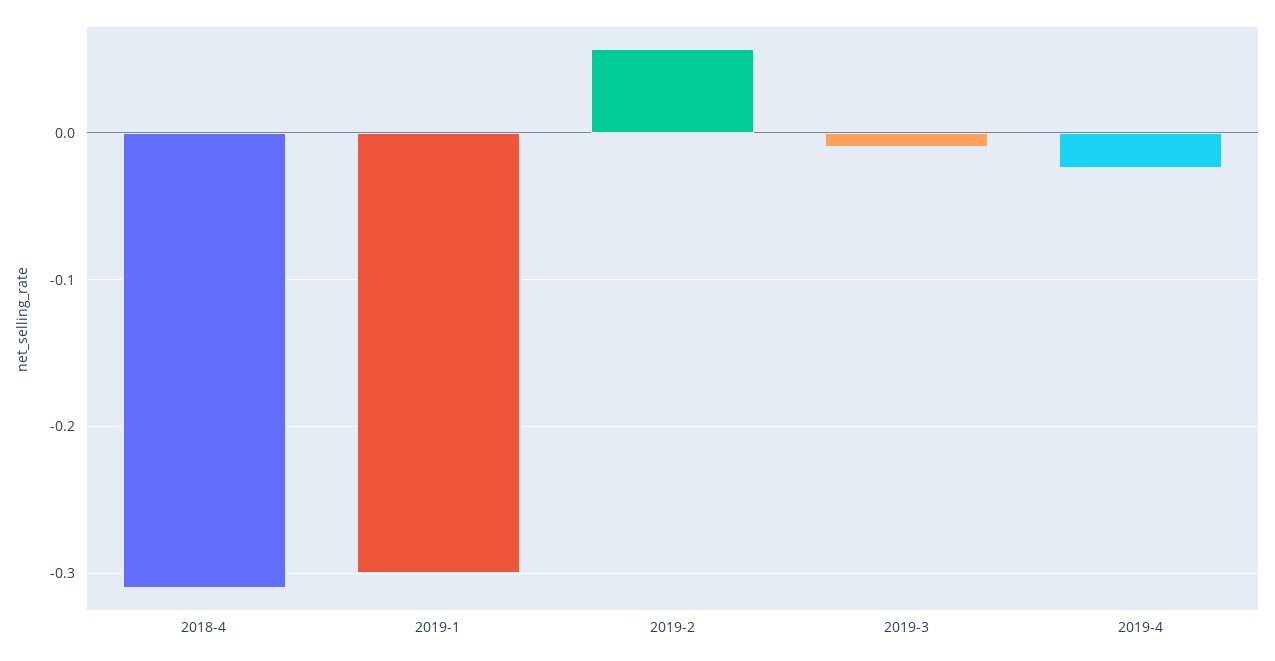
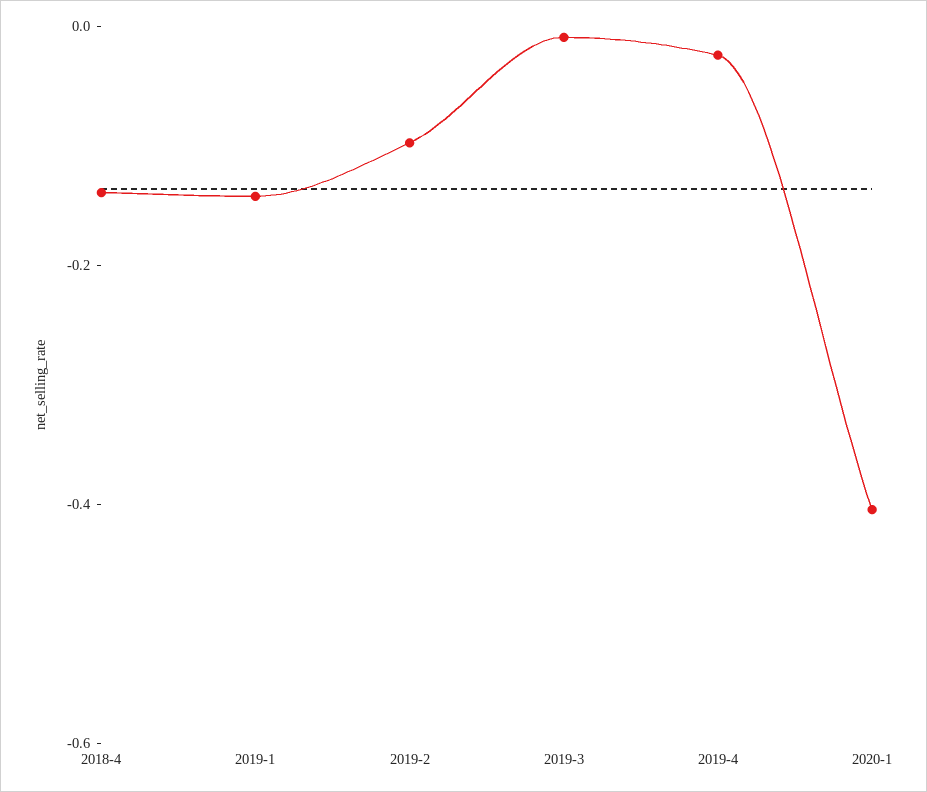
2018-4: -0.31 -> -0.15
2019-1: -0.3 -> -0.15
2019-2: 0.06 -> -0.1
2020-1: none -> -0.4

